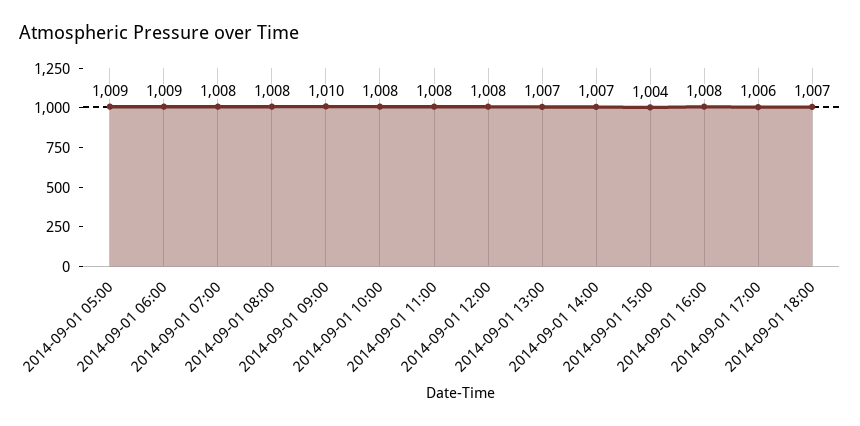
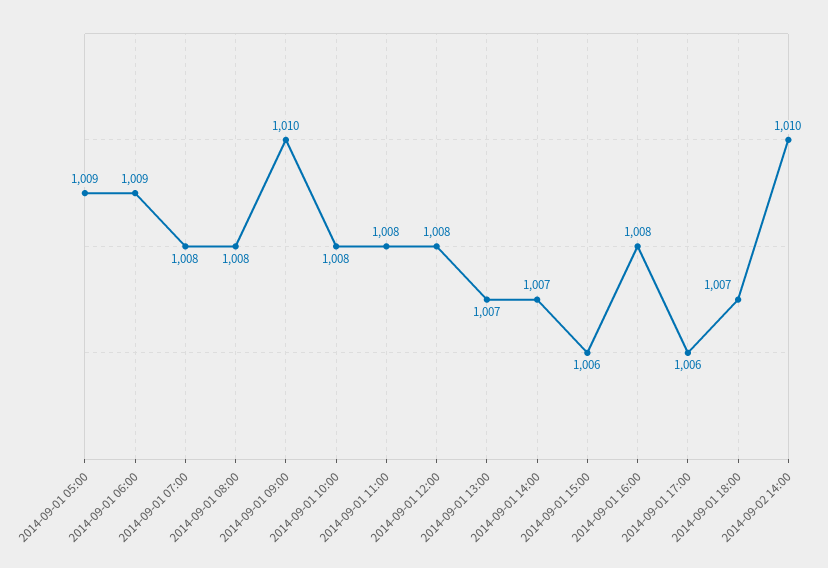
2014-09-01 15:00: 1004 -> 1006
2014-09-02 14:00: none -> 1010

